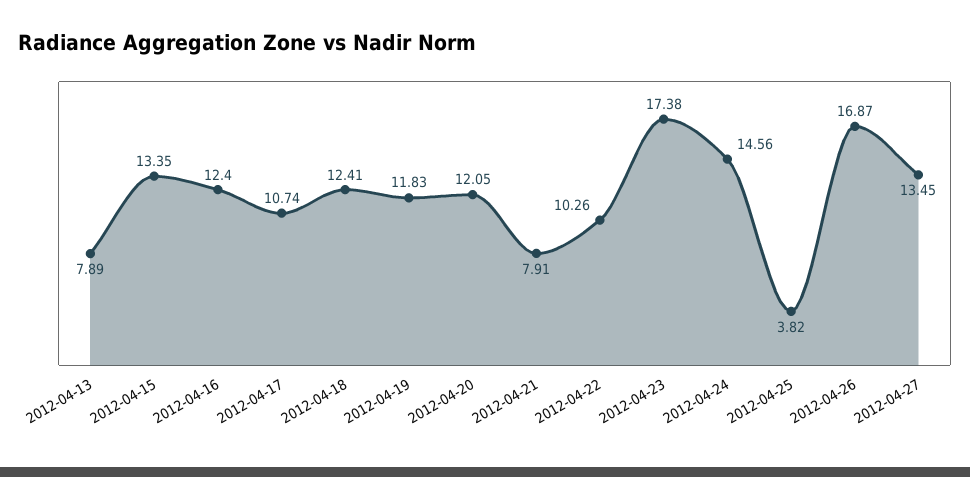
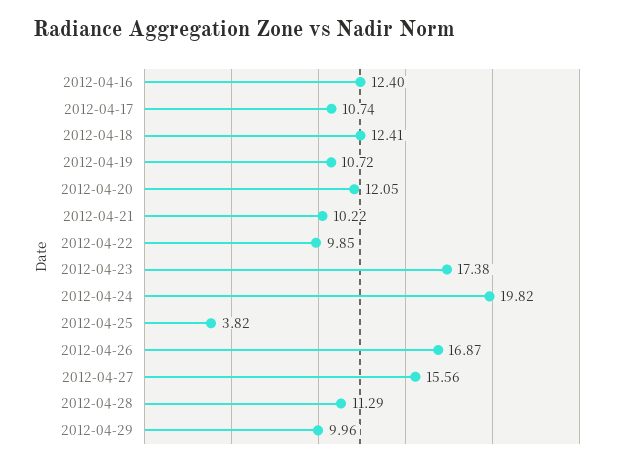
2012-04-13: 7.89 -> none
2012-04-15: 13.35 -> none
2012-04-19: 11.83 -> 10.72
2012-04-21: 7.91 -> 10.22
2012-04-22: 10.26 -> 9.85
2012-04-24: 14.56 -> 19.82
2012-04-27: 13.45 -> 15.56
2012-04-28: none -> 11.29
2012-04-29: none -> 9.96

